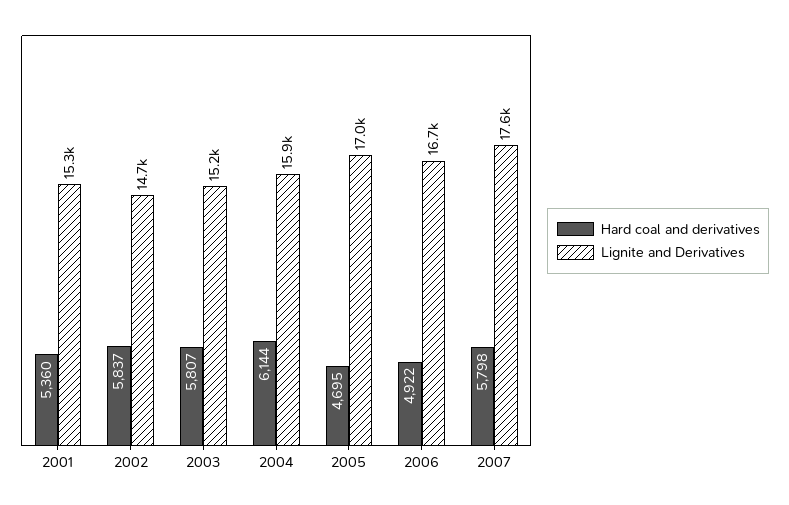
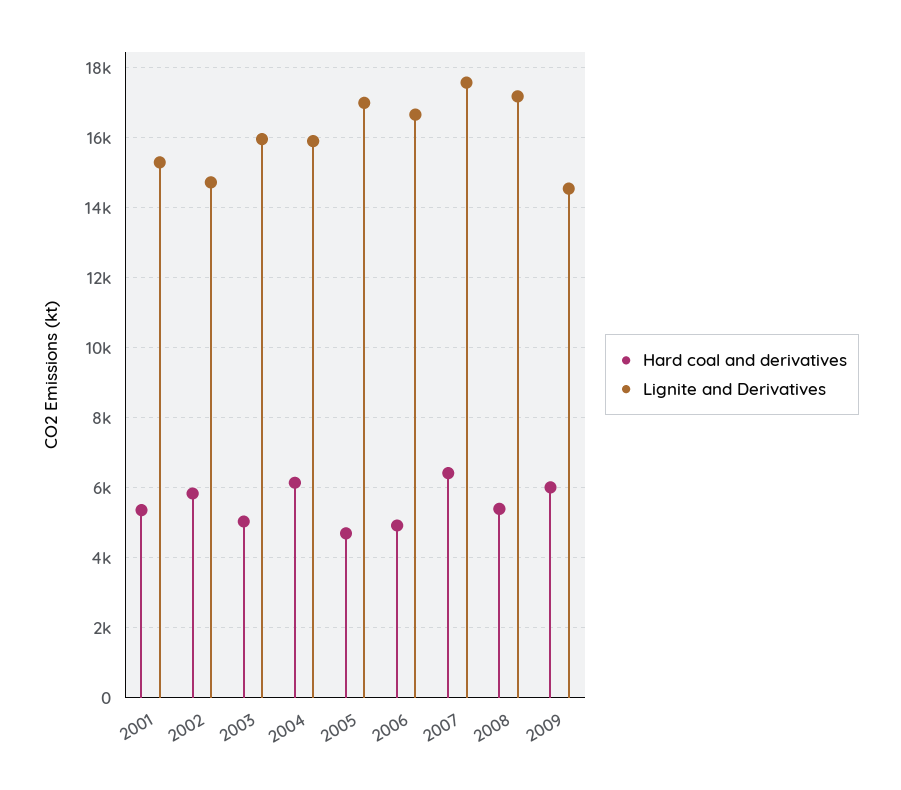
Hard coal and derivatives, 2003: 5807 -> 5000
Lignite and Derivatives, 2003: 15200 -> 16000
Hard coal and derivatives, 2007: 5798 -> 6400
Hard coal and derivatives, 2008: none -> 5400
Lignite and Derivatives, 2008: none -> 17200
Hard coal and derivatives, 2009: none -> 6000
Lignite and Derivatives, 2009: none -> 14600

